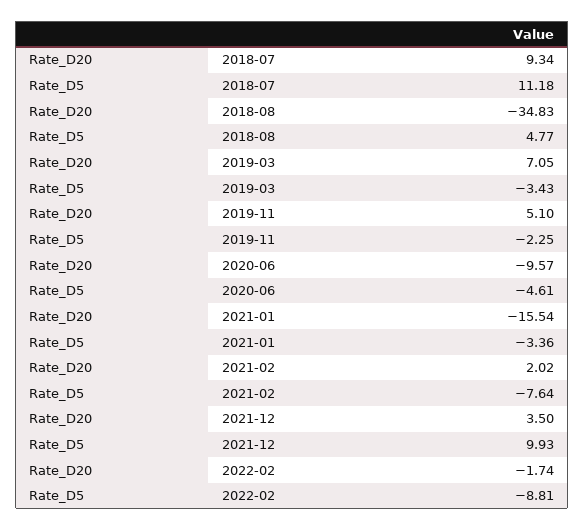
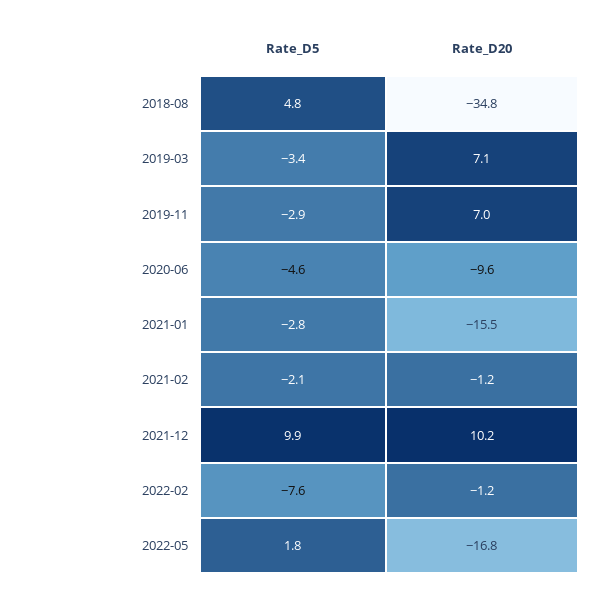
Rate_D20, 2018-07: 9.34 -> none
Rate_D5, 2018-07: 11.18 -> none
Rate_D20, 2019-11: 5.1 -> 7
Rate_D5, 2019-11: -2.25 -> -2.9
Rate_D5, 2021-01: -3.36 -> -2.8
Rate_D20, 2021-02: 2.02 -> -1.2
Rate_D5, 2021-02: -7.64 -> -2.1
Rate_D20, 2021-12: 3.5 -> 10.2
Rate_D20, 2022-02: -1.74 -> -1.2
Rate_D5, 2022-02: -8.81 -> -7.6
Rate_D5, 2022-05: none -> 1.8
Rate_D20, 2022-05: none -> -16.8

